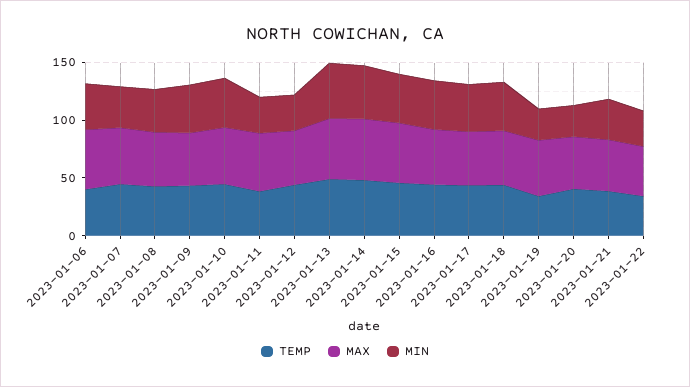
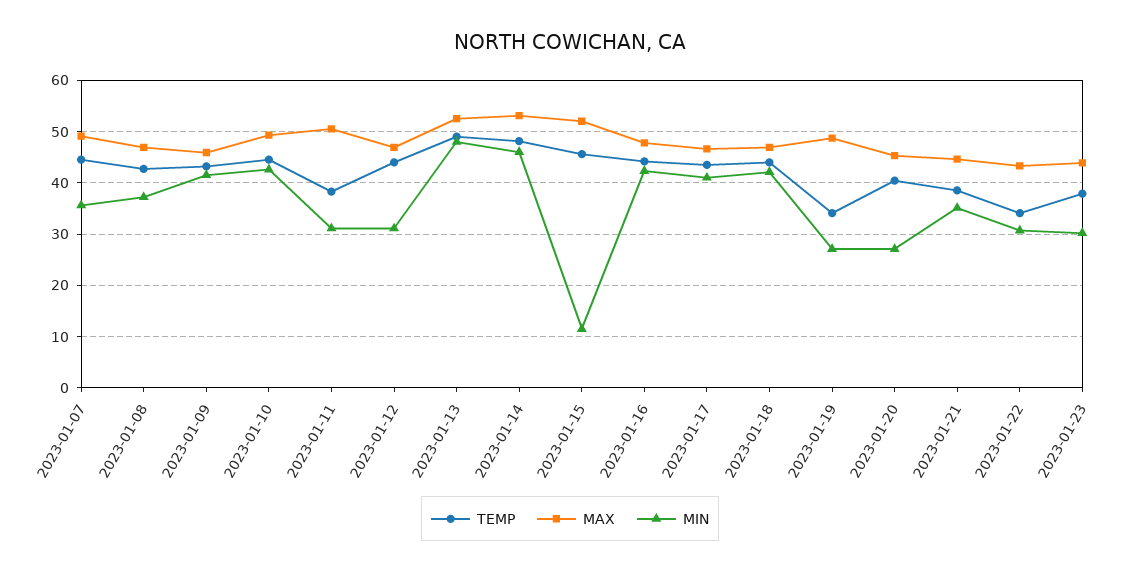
TEMP, 2023-01-06: 40 -> none
MAX, 2023-01-06: 50 -> none
MIN, 2023-01-06: 40 -> none
MIN, 2023-01-15: 40 -> 12
TEMP, 2023-01-23: none -> 38
MAX, 2023-01-23: none -> 44
MIN, 2023-01-23: none -> 30

